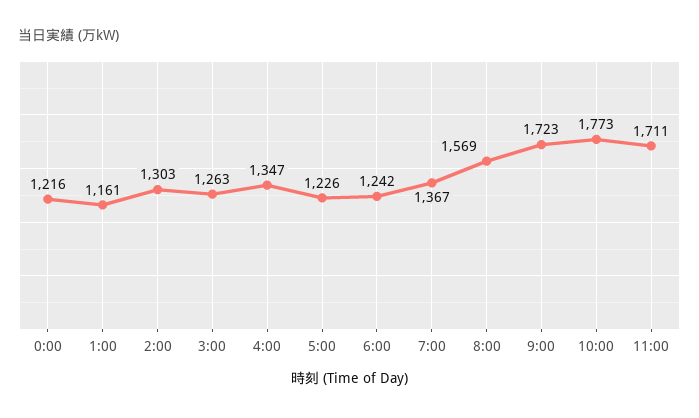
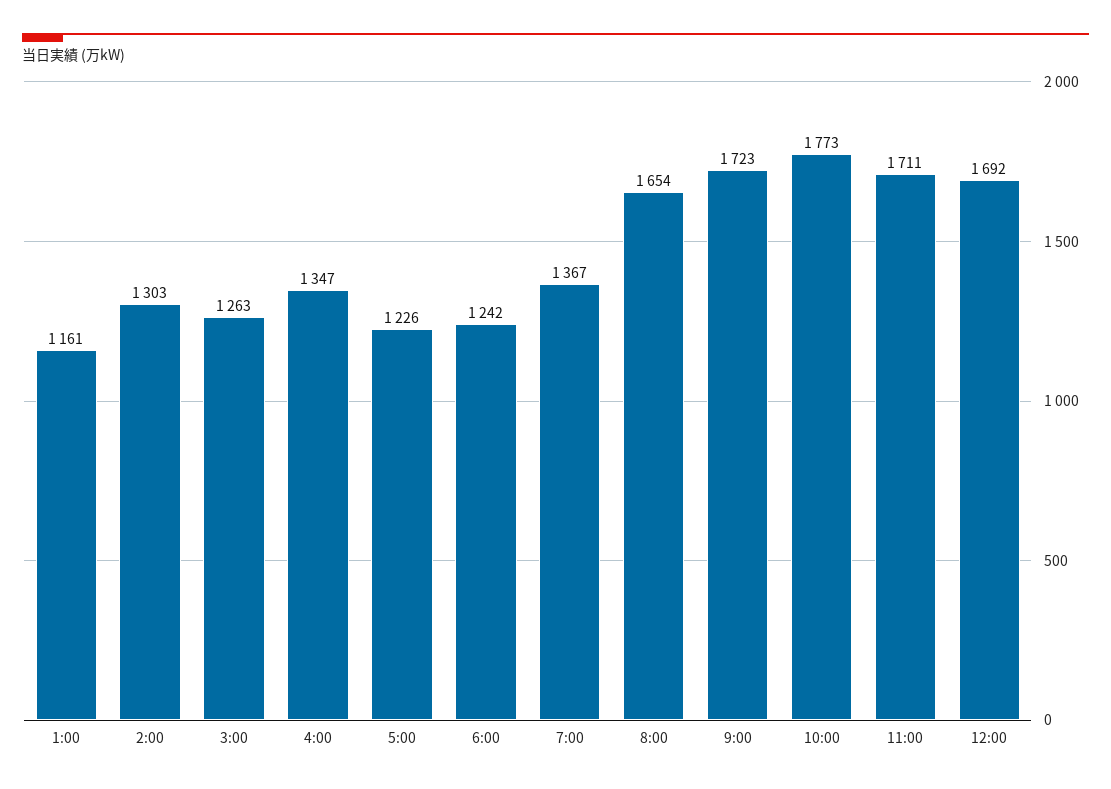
0:00: 1216 -> none
8:00: 1569 -> 1654
12:00: none -> 1692

